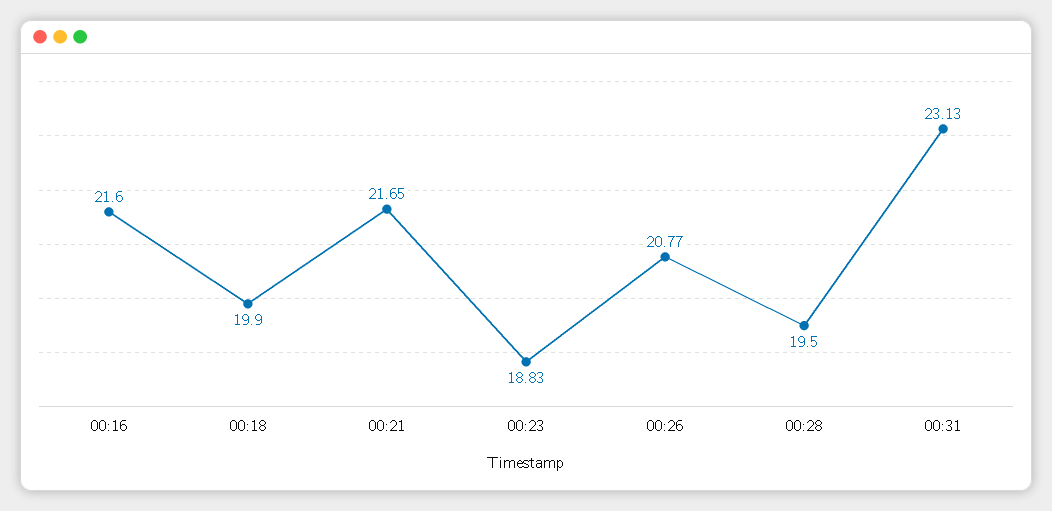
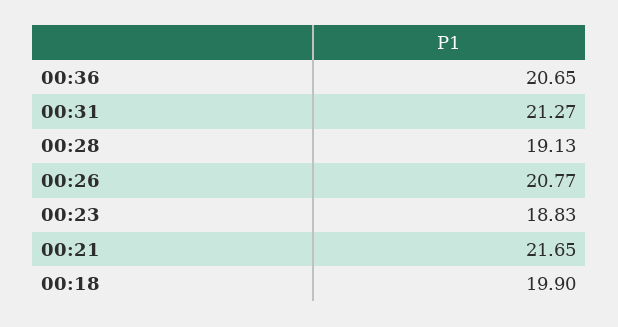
00:16: 21.6 -> none
00:28: 19.5 -> 19.13
00:31: 23.13 -> 21.27
00:36: none -> 20.65

